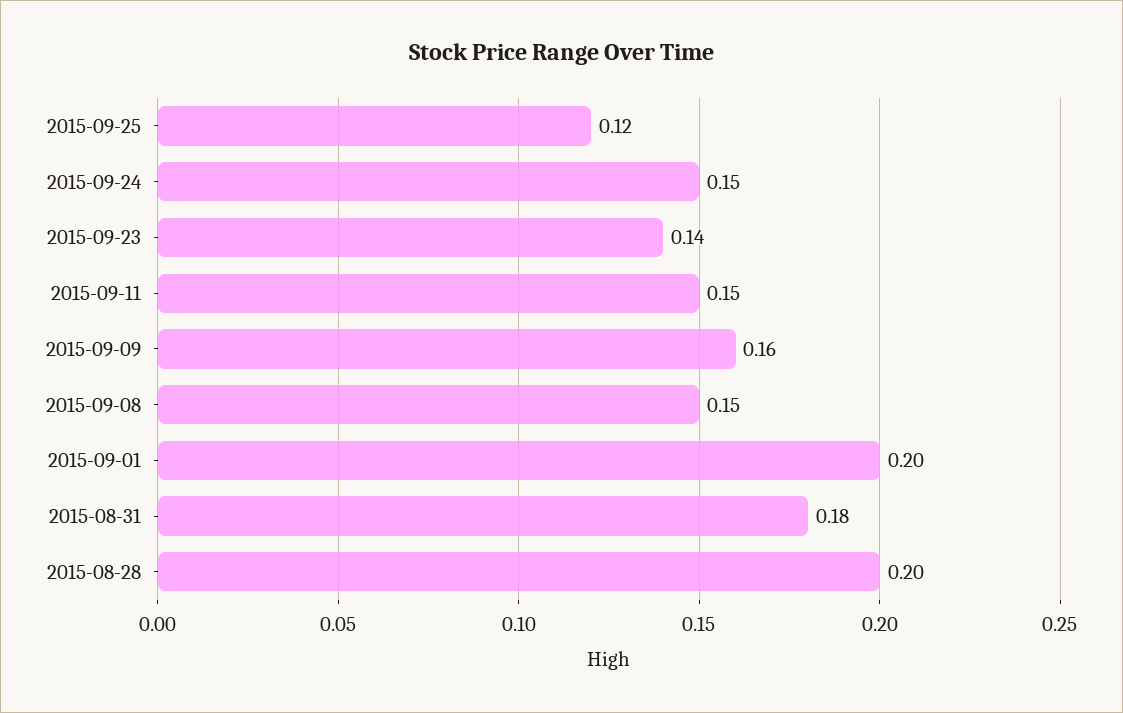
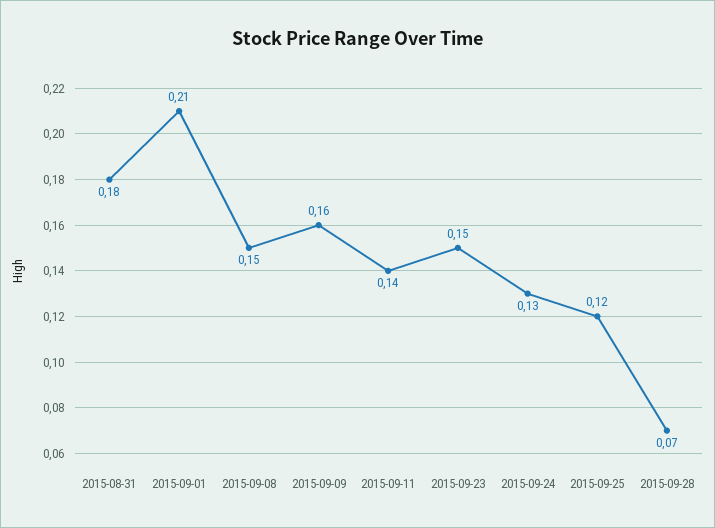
2015-09-24: 0.15 -> 0.13
2015-09-23: 0.14 -> 0.15
2015-09-11: 0.15 -> 0.14
2015-09-01: 0.2 -> 0.21
2015-08-28: 0.2 -> none
2015-09-28: none -> 0.07

